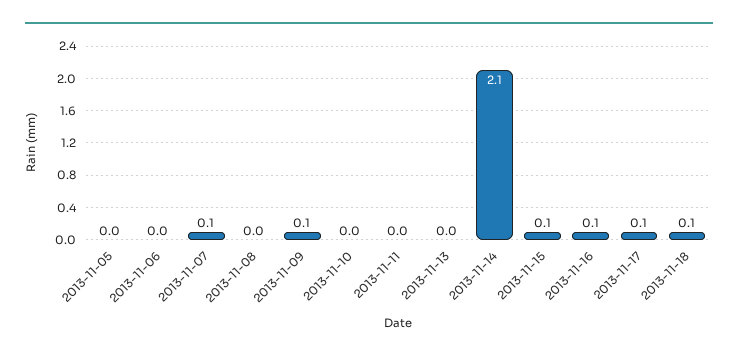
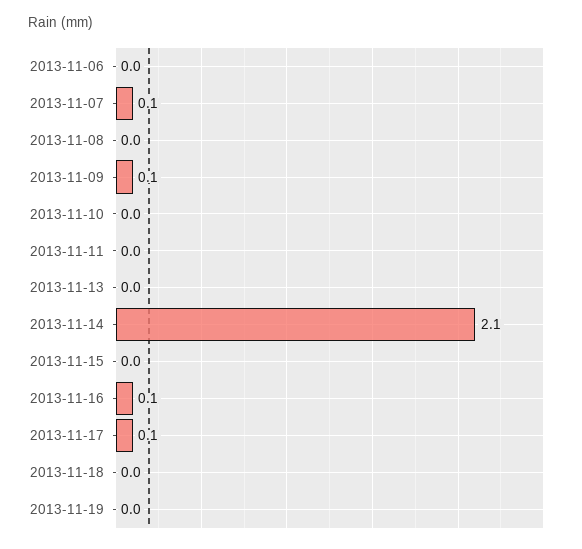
2013-11-05: 0 -> none
2013-11-15: 0.1 -> 0
2013-11-18: 0.1 -> 0
2013-11-19: none -> 0

